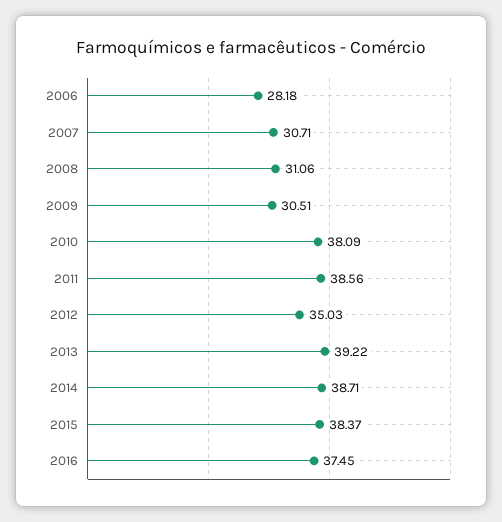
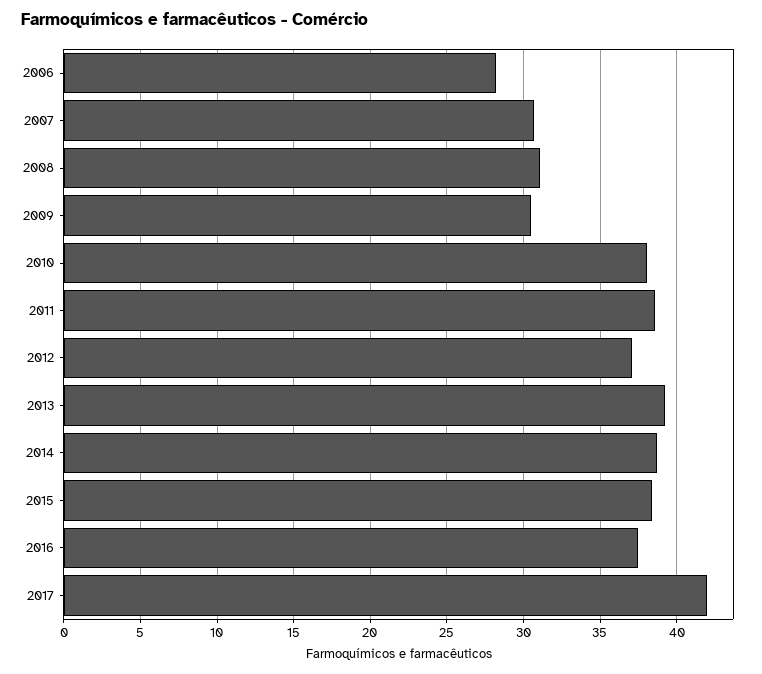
2012: 35.03 -> 37
2017: none -> 42

